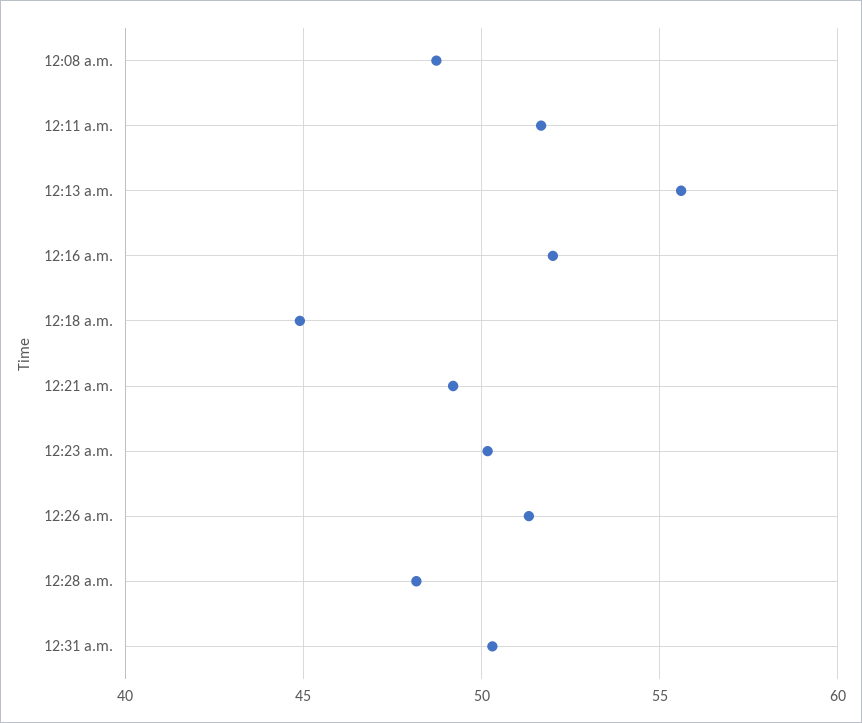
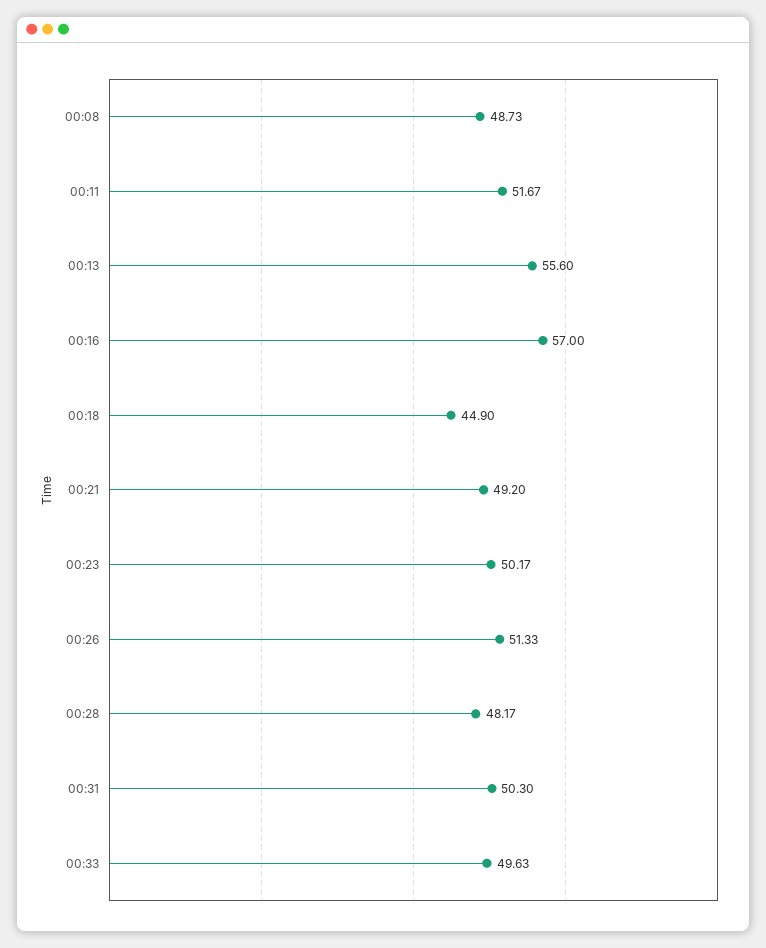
12:16 a.m.: 52 -> 57
00:33: none -> 49.63

